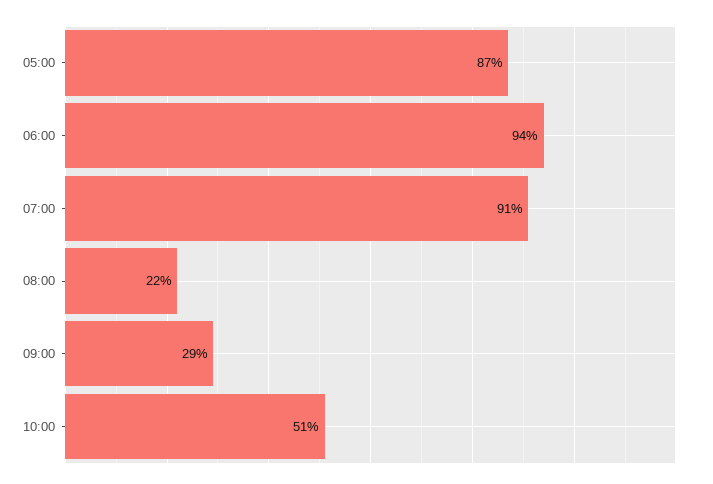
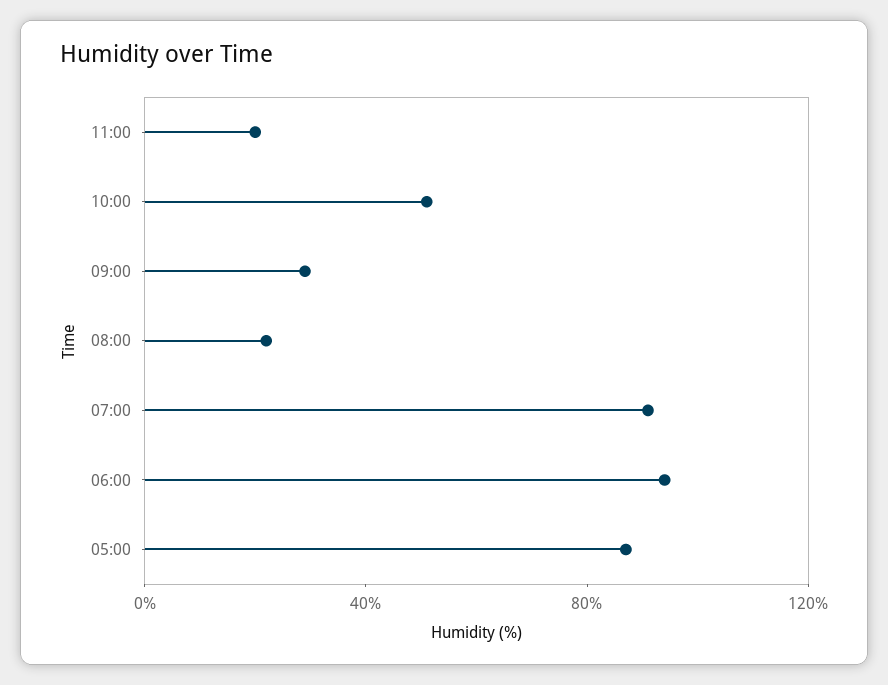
11:00: none -> 20

